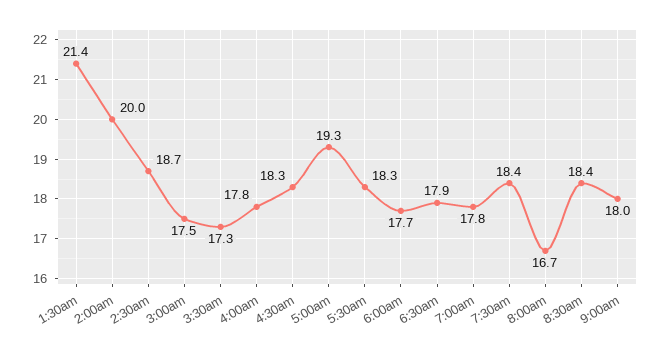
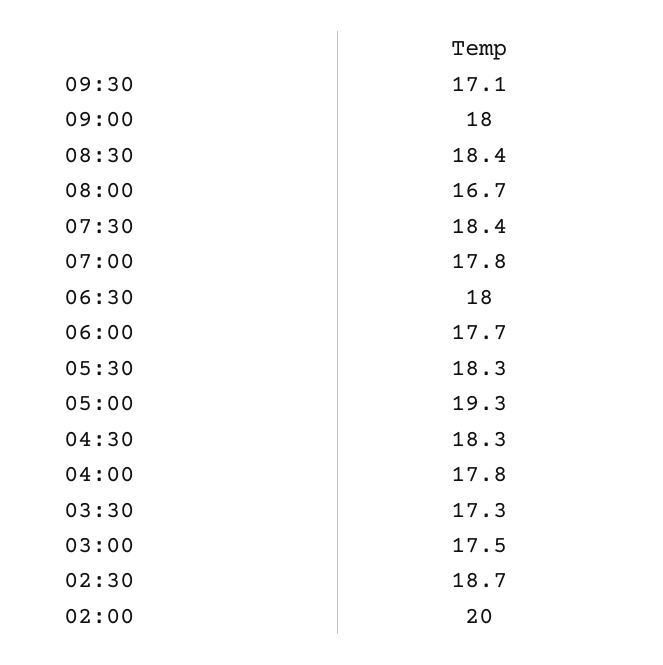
1:30am: 21.4 -> none
6:30am: 17.9 -> 18
09:30: none -> 17.1

